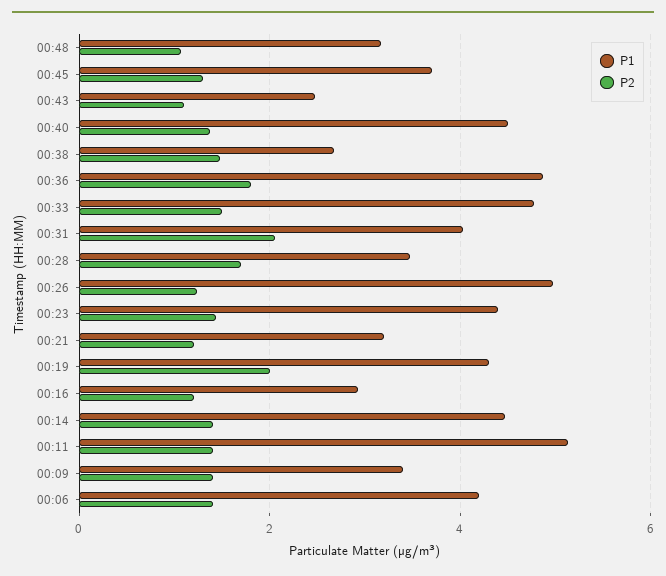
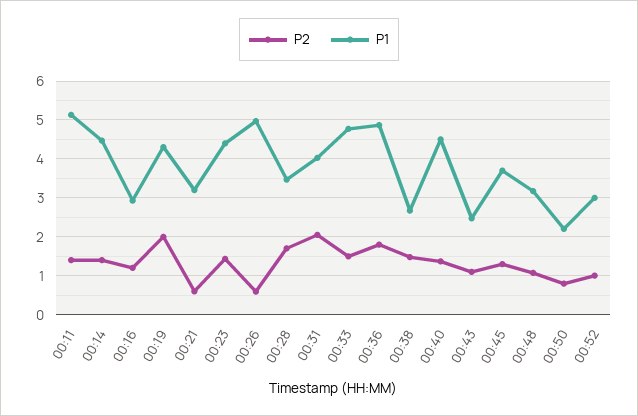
P2, 00:26: 1.2 -> 0.6
P2, 00:21: 1.2 -> 0.6
P1, 00:09: 3.4 -> none
P2, 00:09: 1.4 -> none
P1, 00:06: 4.2 -> none
P2, 00:06: 1.4 -> none
P2, 00:50: none -> 0.8
P1, 00:50: none -> 2.2
P2, 00:52: none -> 1
P1, 00:52: none -> 3

